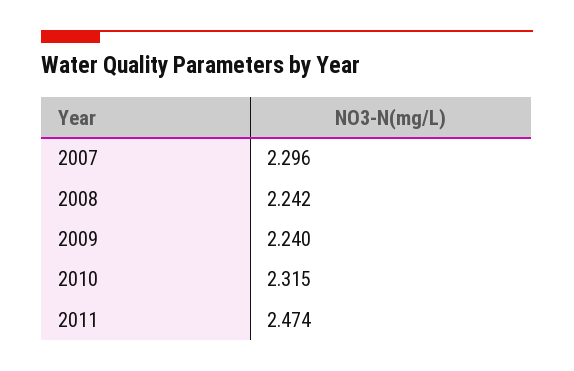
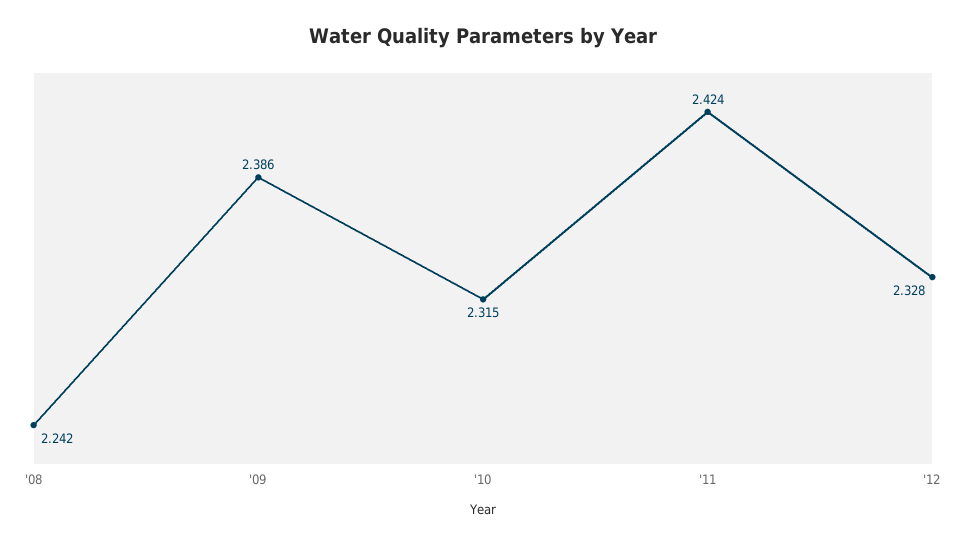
2007: 2.296 -> none
2009: 2.24 -> 2.386
2011: 2.474 -> 2.424
'12: none -> 2.328

